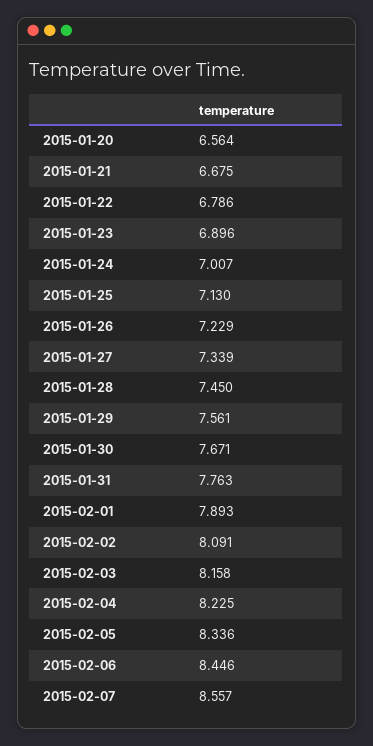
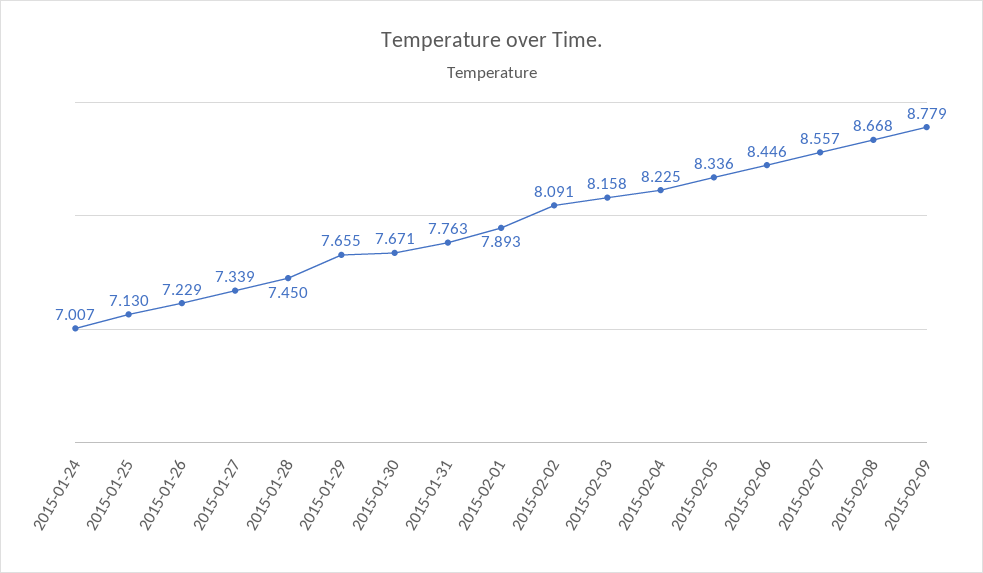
2015-01-20: 6.564 -> none
2015-01-21: 6.675 -> none
2015-01-22: 6.786 -> none
2015-01-23: 6.896 -> none
2015-01-29: 7.561 -> 7.655
2015-02-08: none -> 8.668
2015-02-09: none -> 8.779

